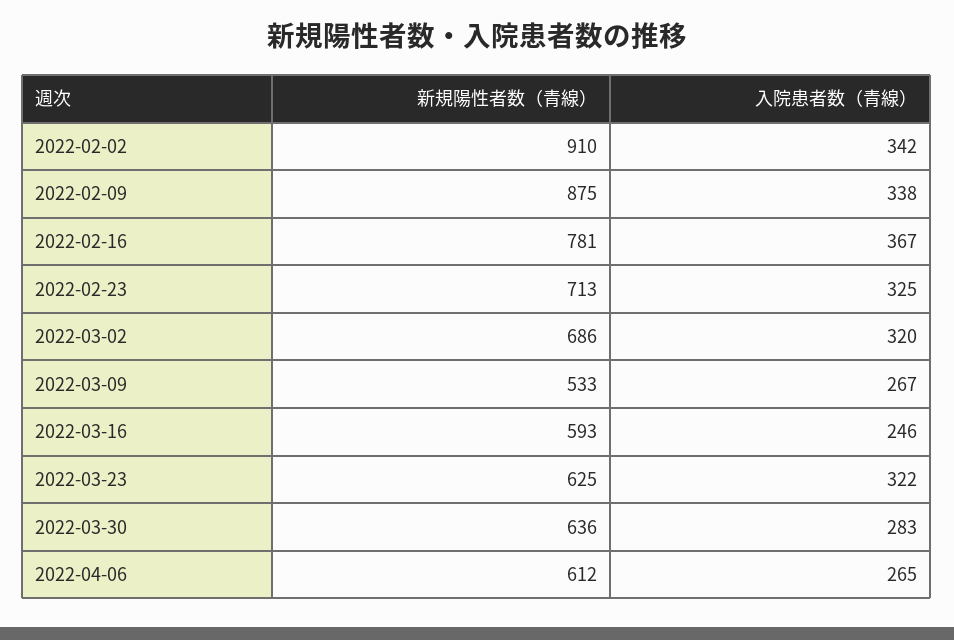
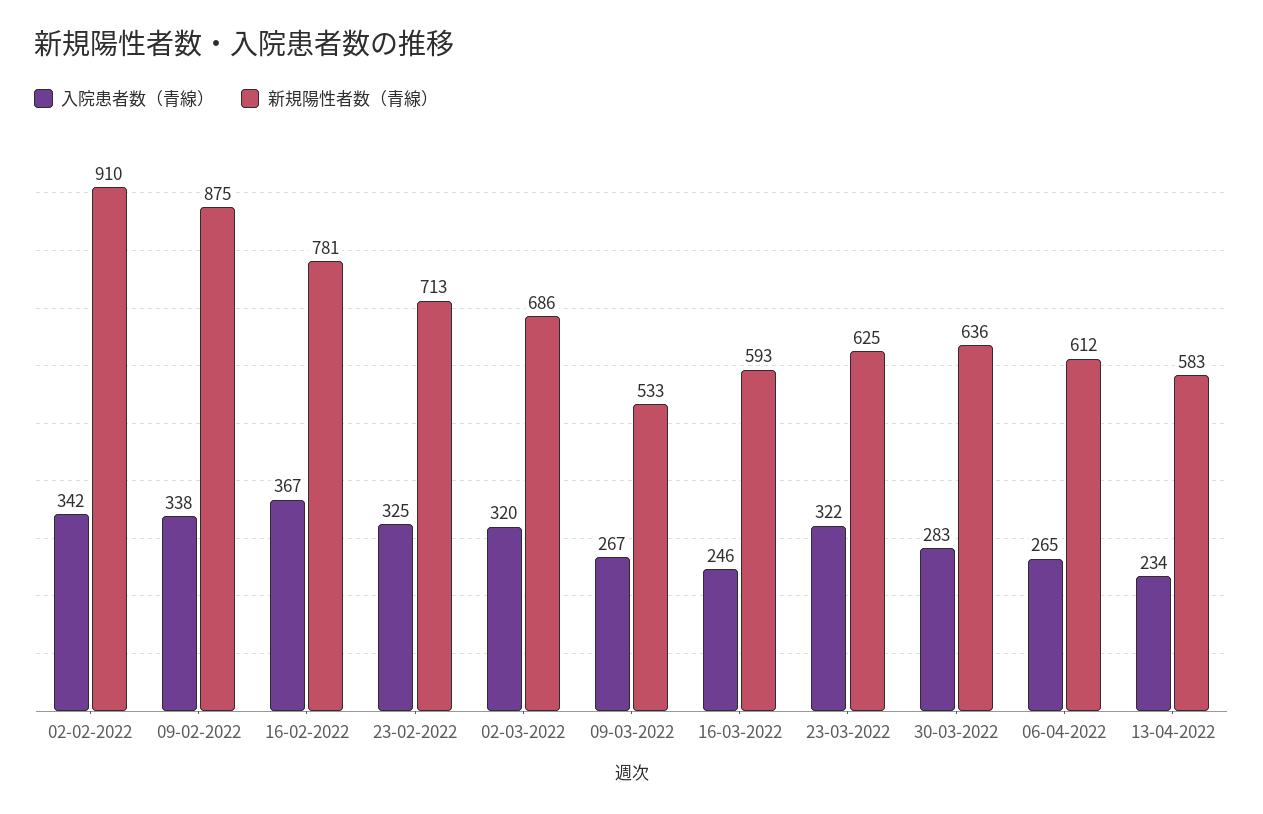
入院患者数（青線）, 13-04-2022: none -> 234
新規陽性者数（青線）, 13-04-2022: none -> 583

